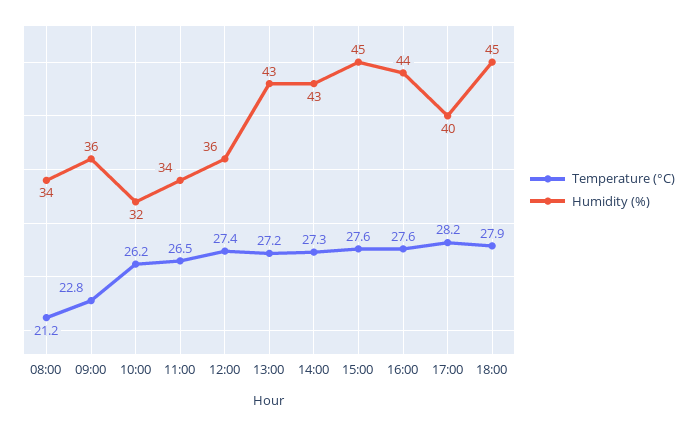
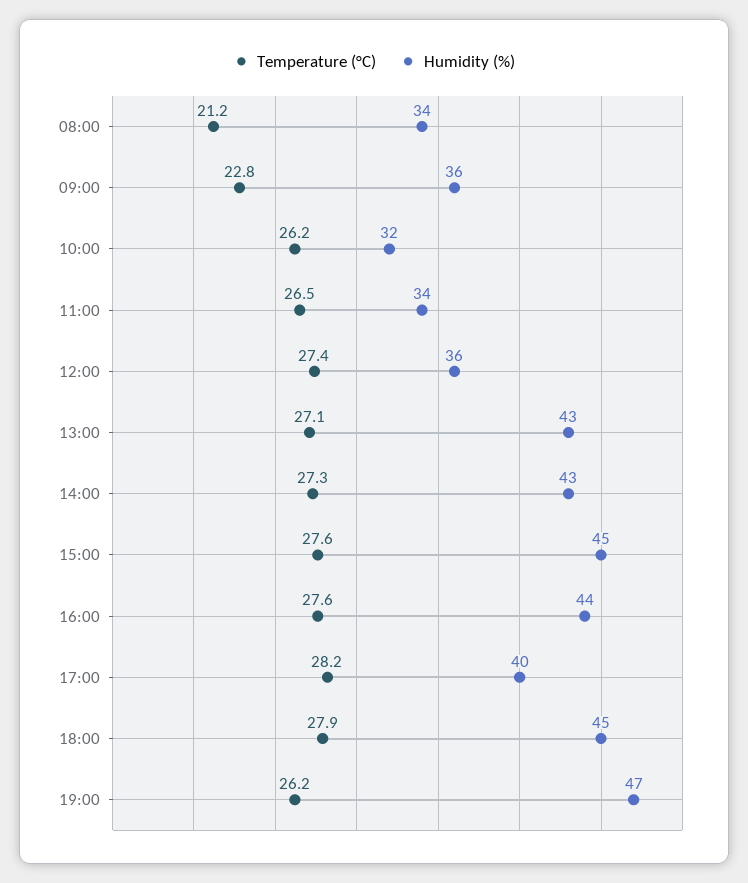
Temperature (°C), 13:00: 27.2 -> 27.1
Temperature (°C), 19:00: none -> 26.2
Humidity (%), 19:00: none -> 47

